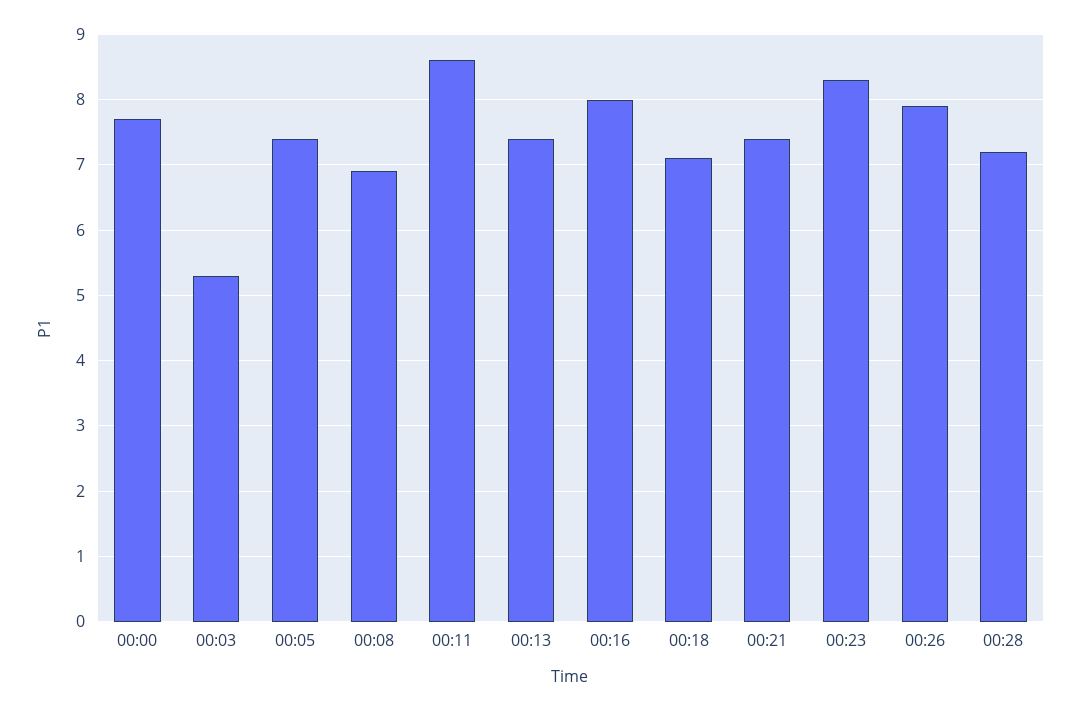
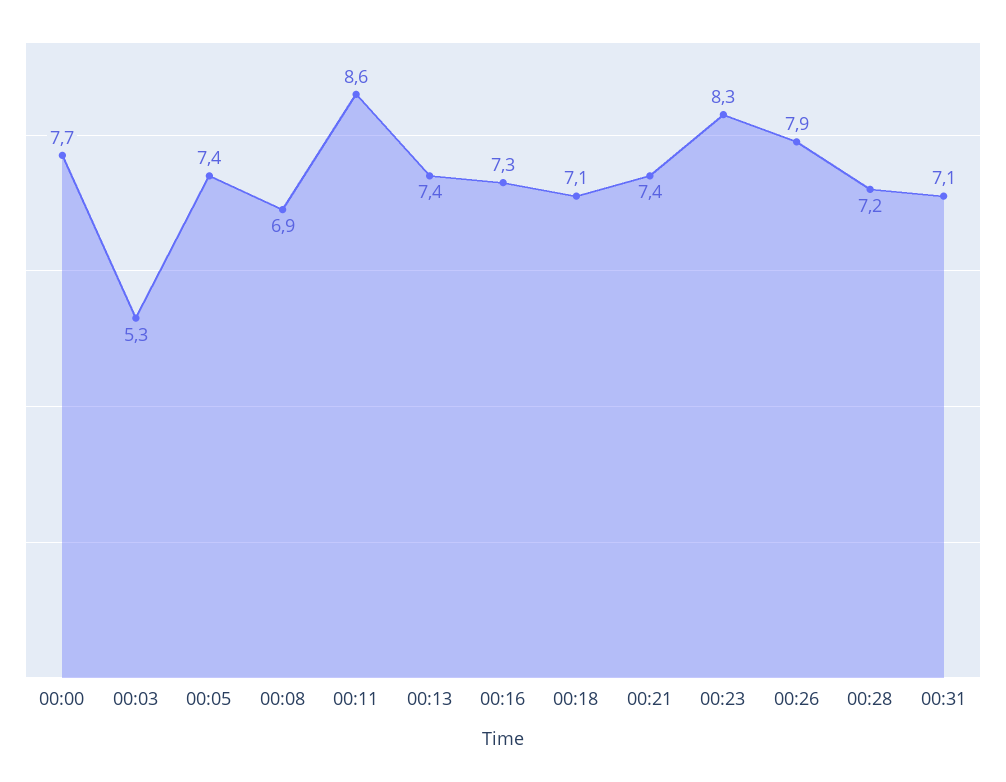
00:16: 8 -> 7.3
00:31: none -> 7.1

